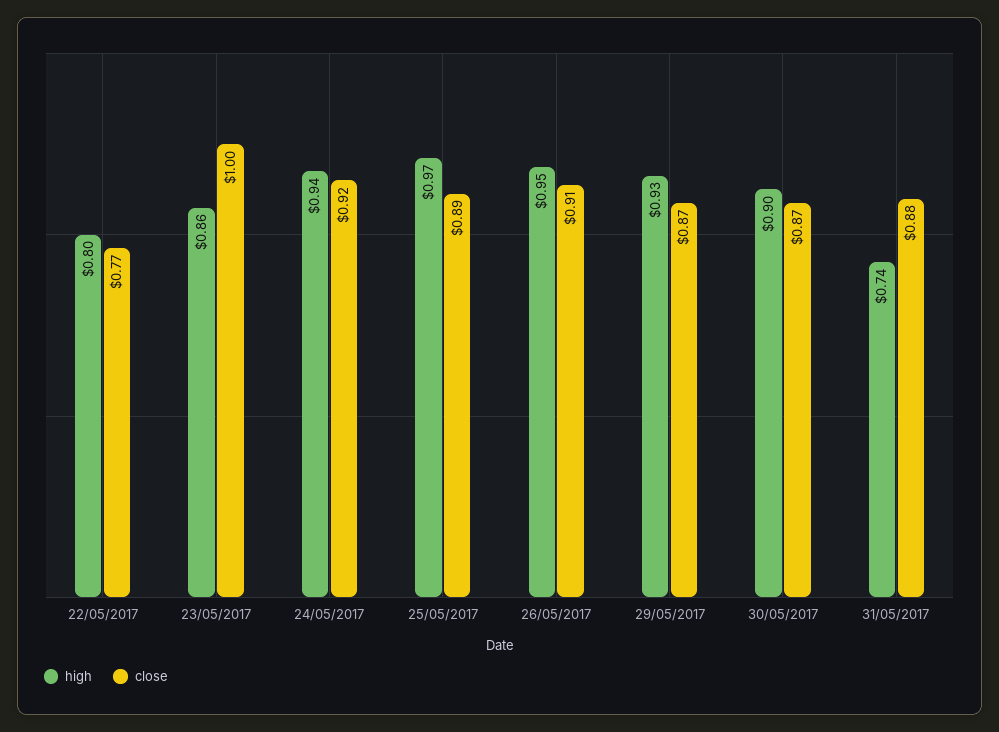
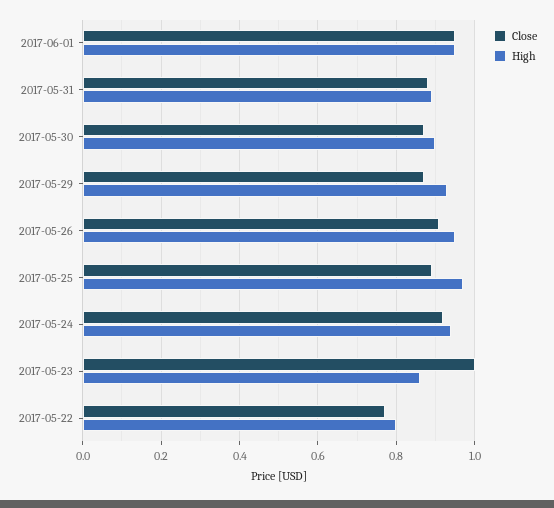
high, 31/05/2017: 0.74 -> 0.9
close, 2017-06-01: none -> 0.95
high, 2017-06-01: none -> 0.95

